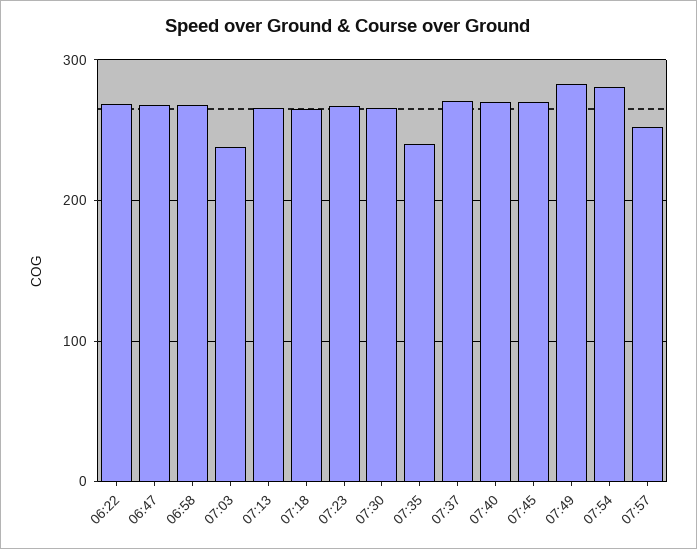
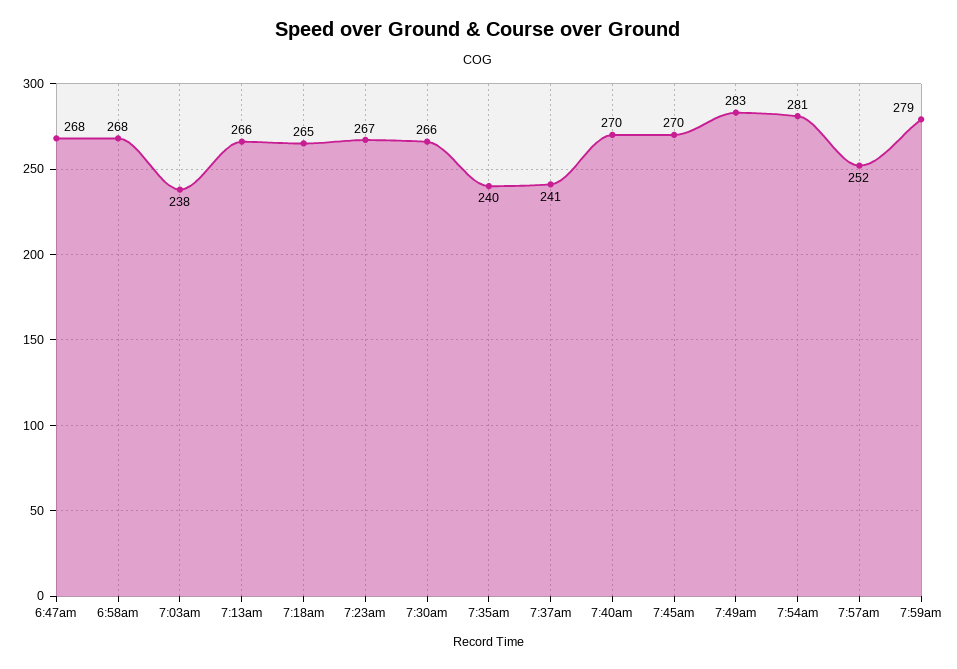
06:22: 270 -> none
07:37: 270 -> 241
7:59am: none -> 279

